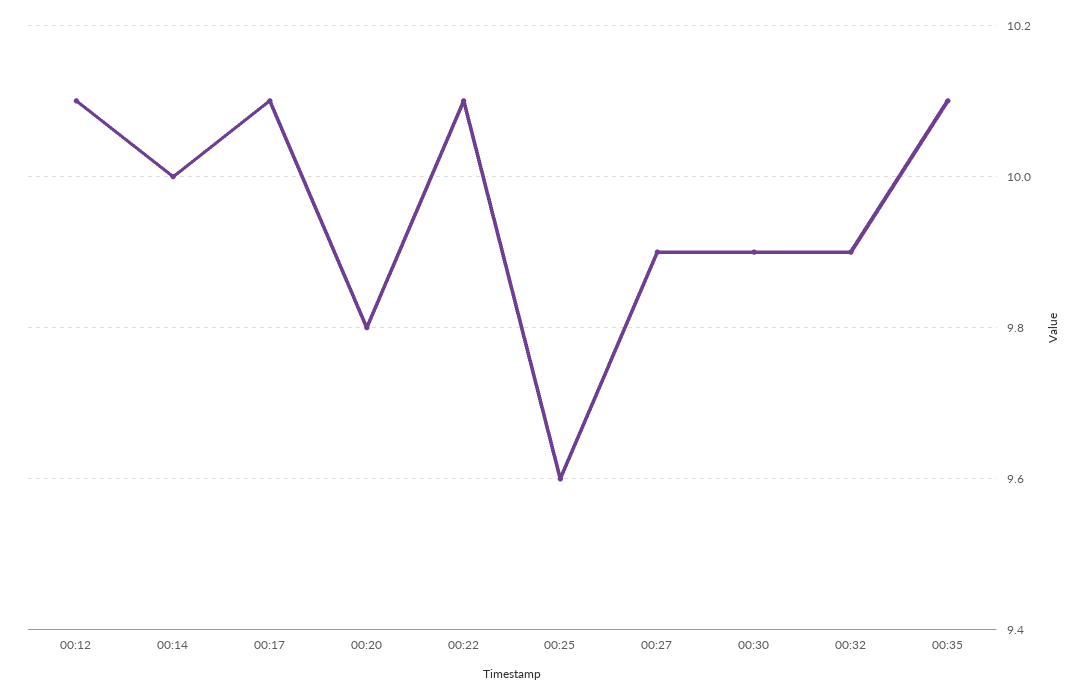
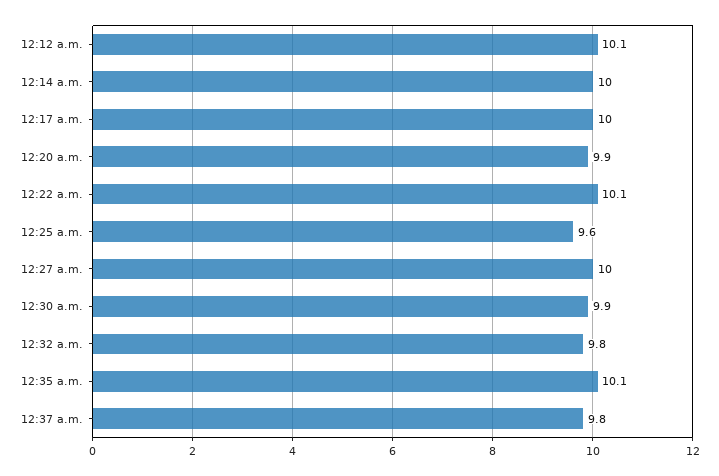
00:17: 10.1 -> 10
00:20: 9.8 -> 9.9
00:27: 9.9 -> 10
00:32: 9.9 -> 9.8
12:37 a.m.: none -> 9.8

